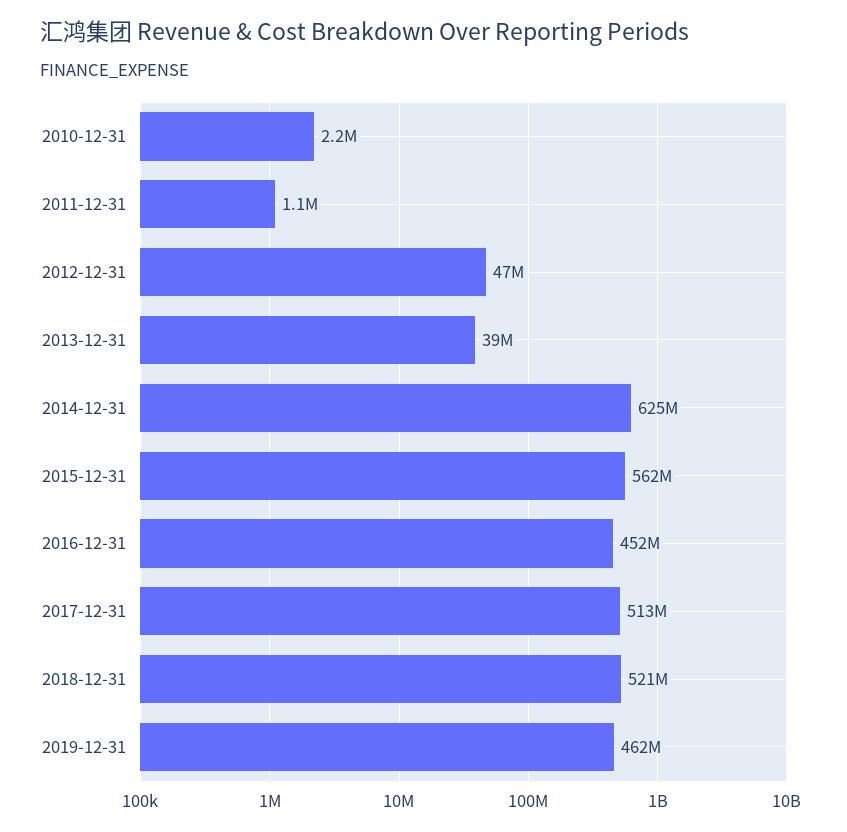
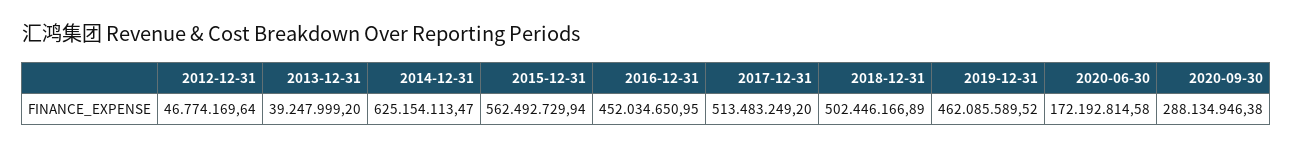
2010-12-31: 2200000 -> none
2011-12-31: 1100000 -> none
2018-12-31: 521000000 -> 502446166.89
2020-06-30: none -> 172192814.58
2020-09-30: none -> 288134946.38

